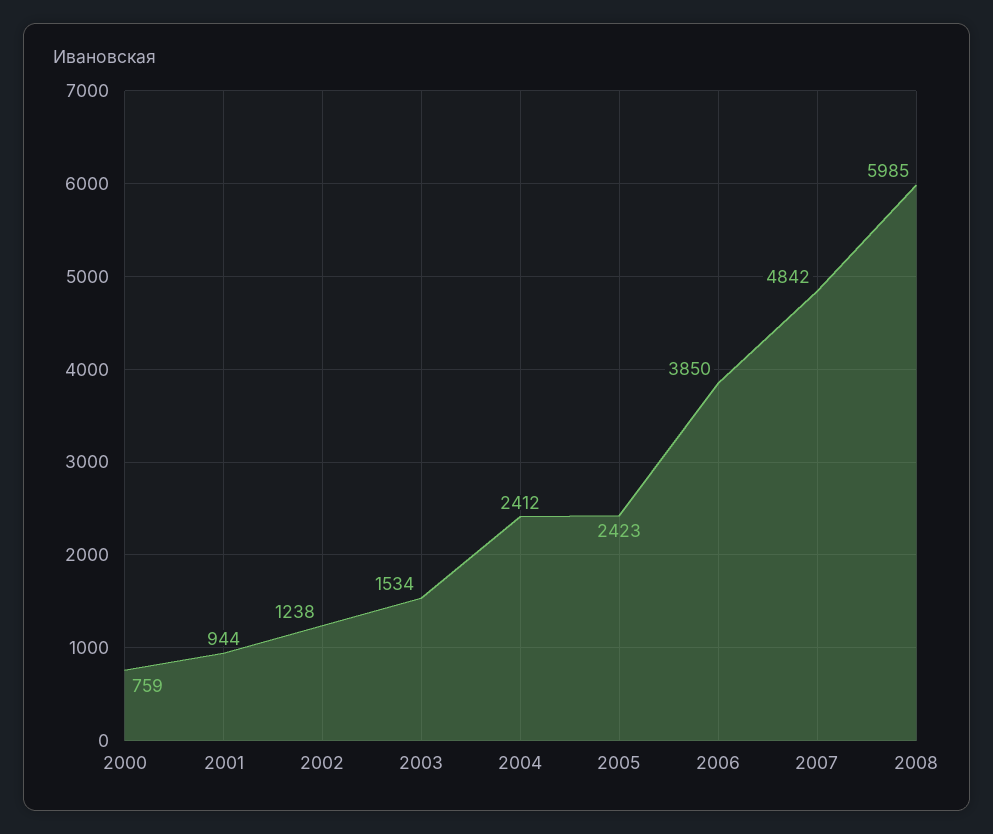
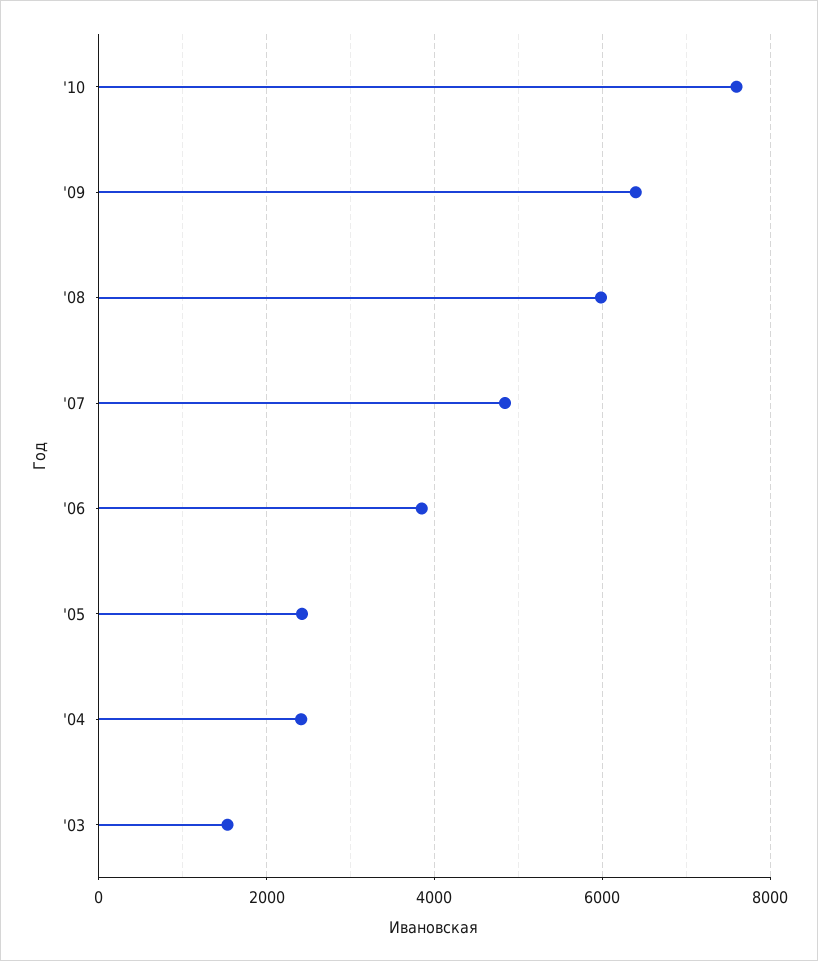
2000: 759 -> none
2001: 944 -> none
2002: 1238 -> none
'10: none -> 7600
'09: none -> 6400

